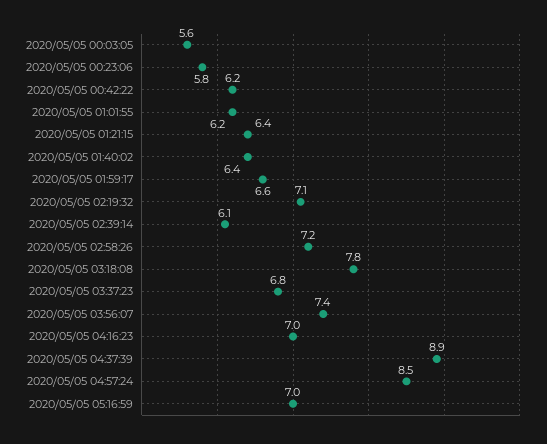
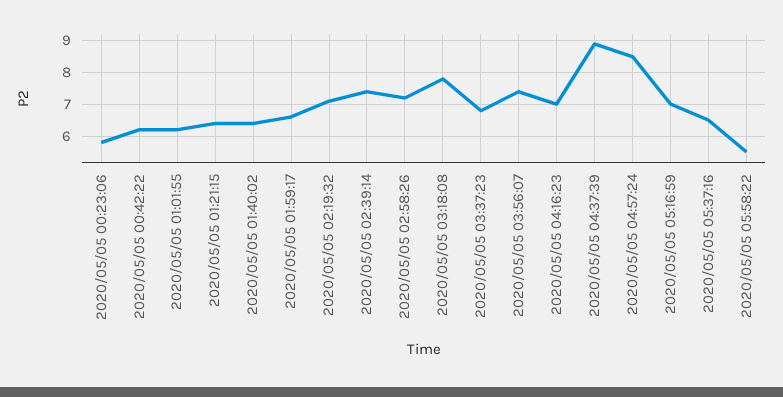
2020/05/05 00:03:05: 5.6 -> none
2020/05/05 02:39:14: 6.1 -> 7.5
2020/05/05 05:37:16: none -> 6.5
2020/05/05 05:58:22: none -> 5.5

